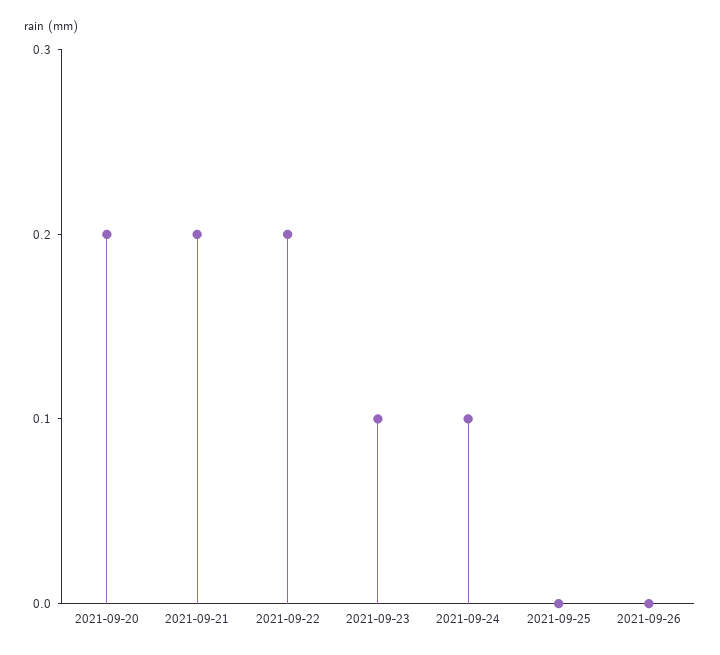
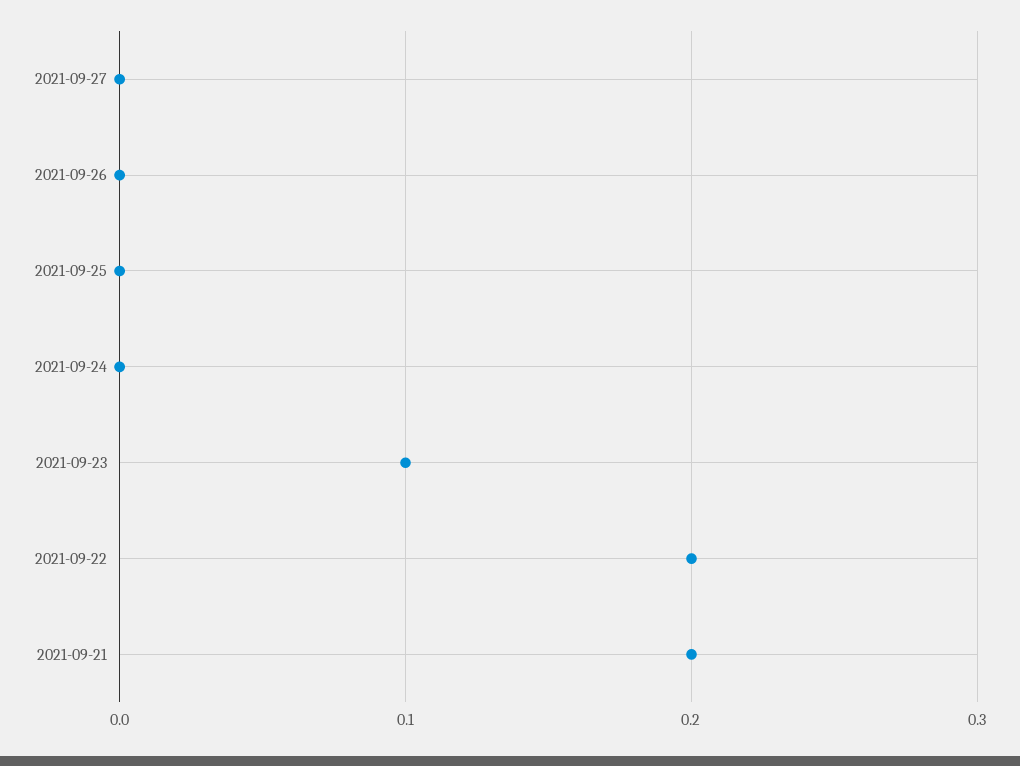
2021-09-20: 0.2 -> none
2021-09-24: 0.1 -> 0
2021-09-27: none -> 0

